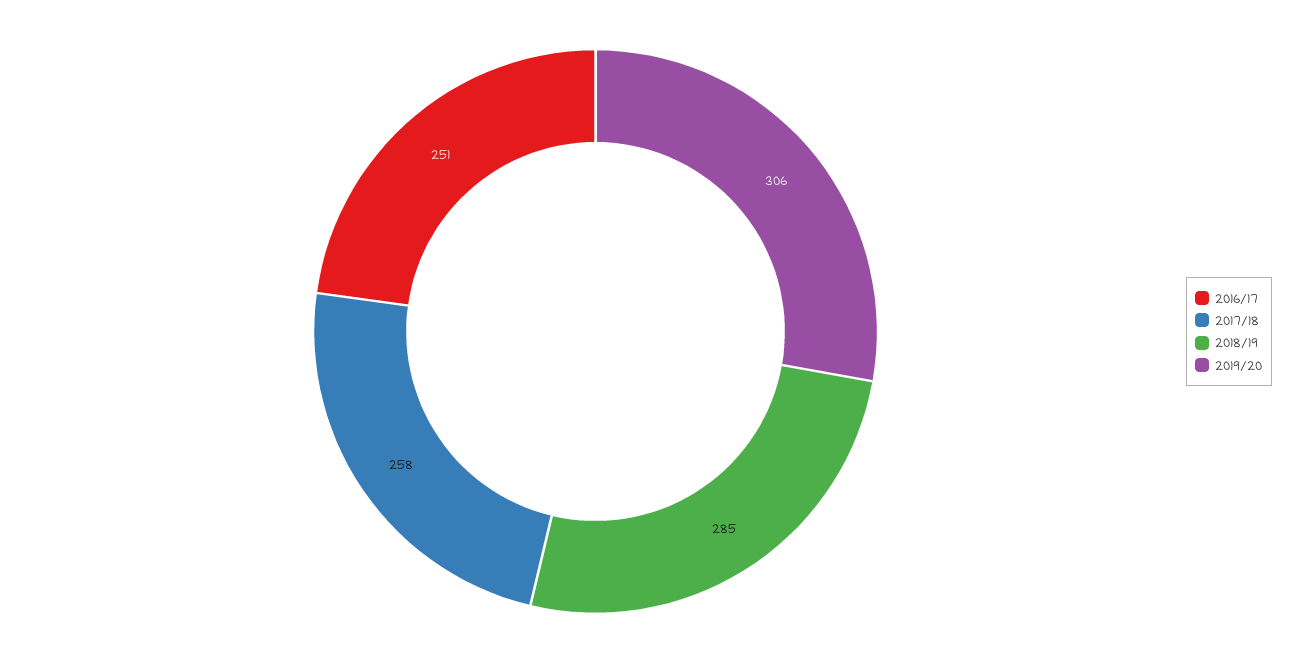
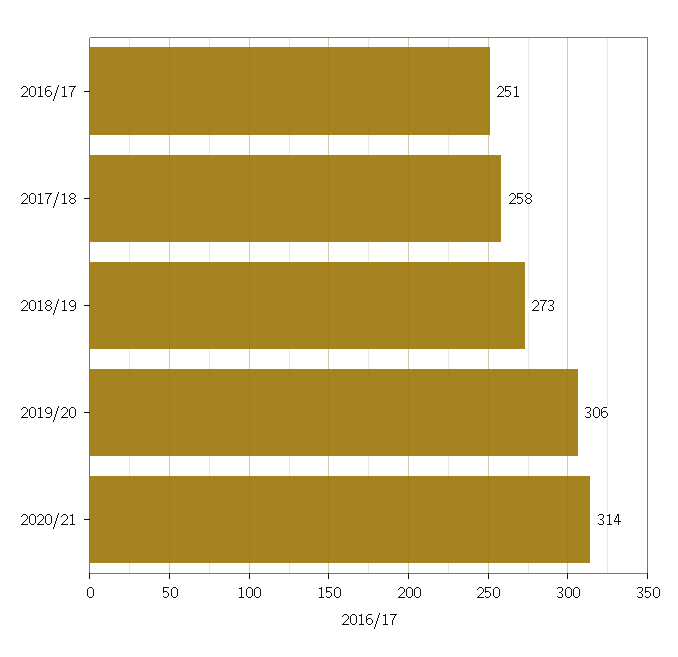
2018/19: 285 -> 273
2020/21: none -> 314

